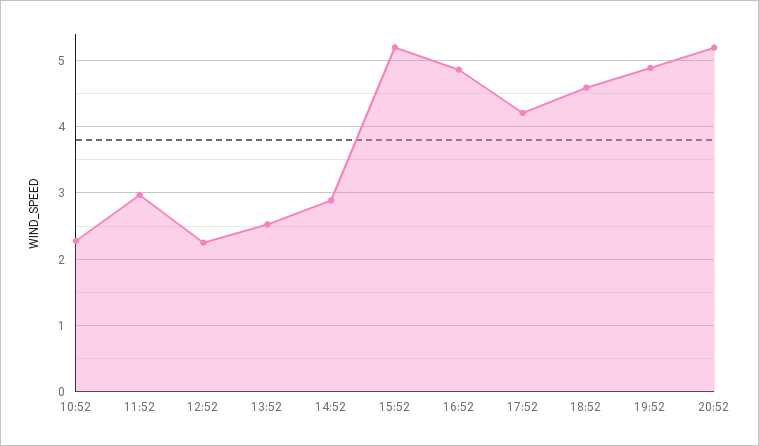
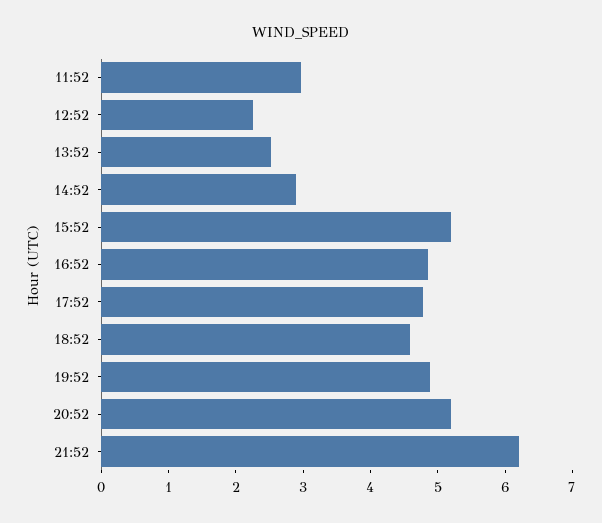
10:52: 2.3 -> none
17:52: 4.2 -> 4.8
21:52: none -> 6.2

